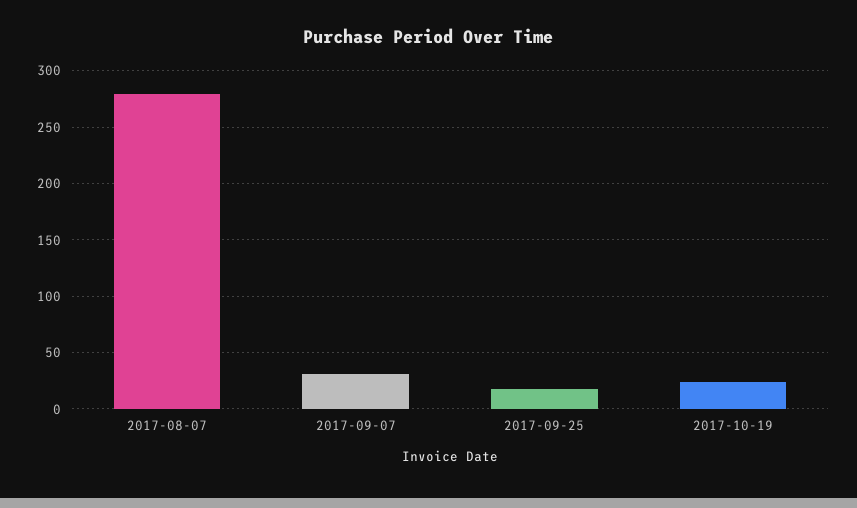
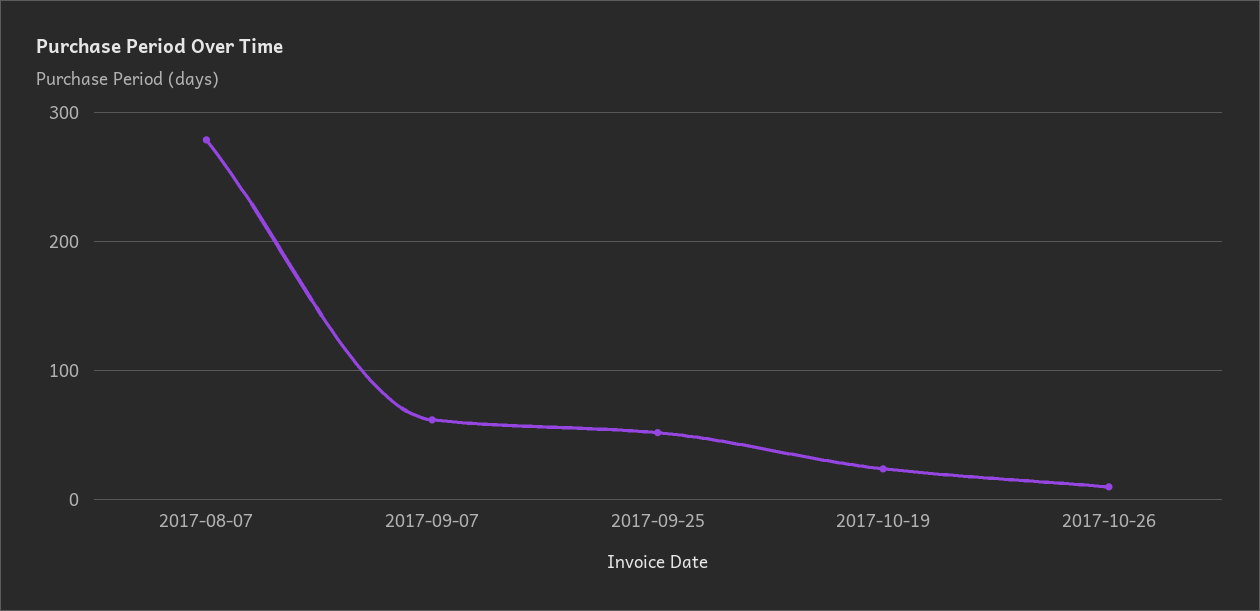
2017-09-07: 30 -> 60
2017-09-25: 20 -> 50
2017-10-26: none -> 10

